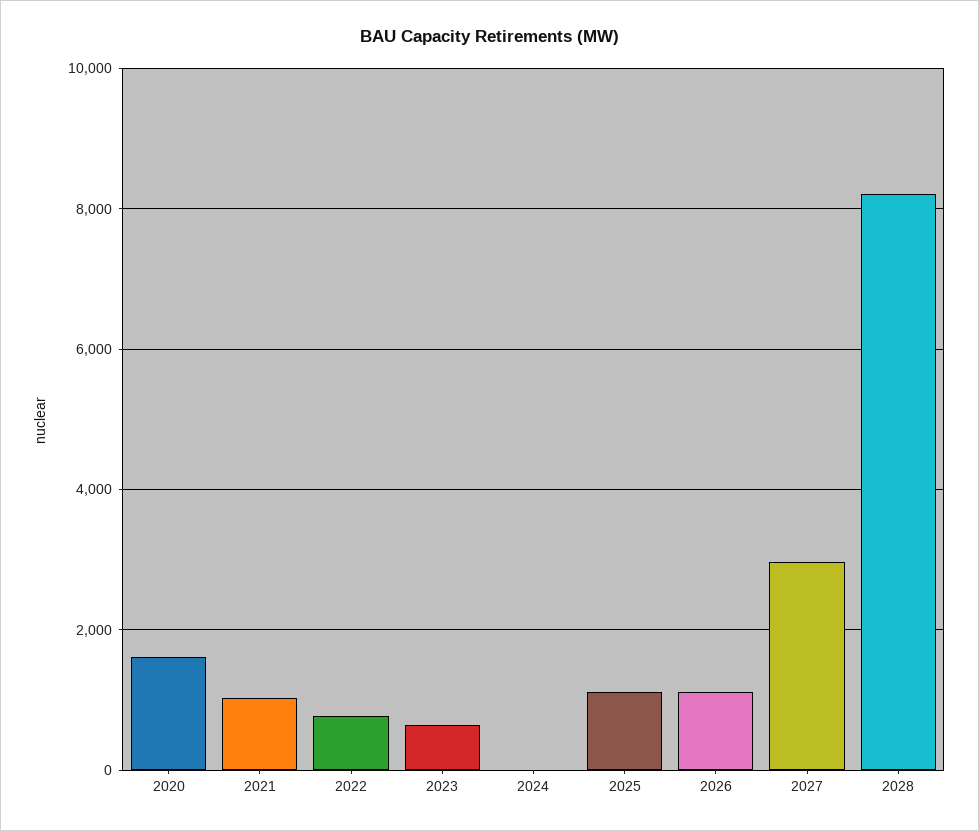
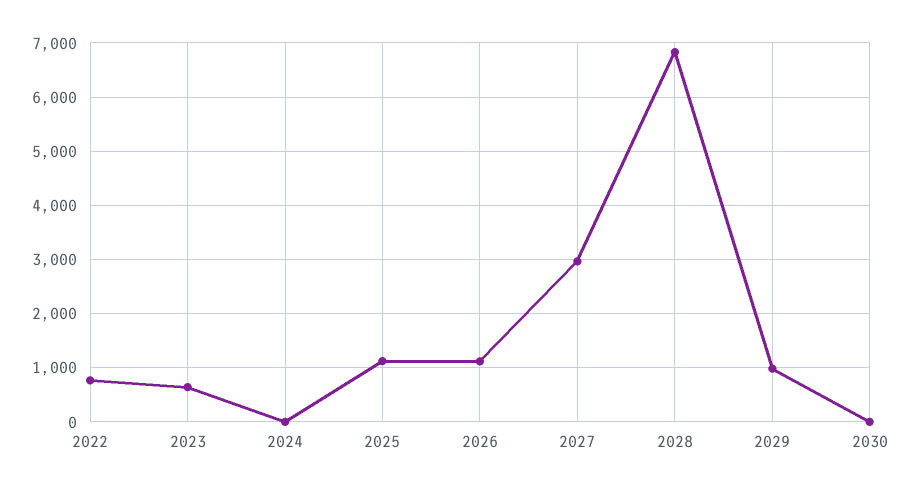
2020: 1600 -> none
2021: 1000 -> none
2028: 8200 -> 6800
2029: none -> 1000
2030: none -> 0

